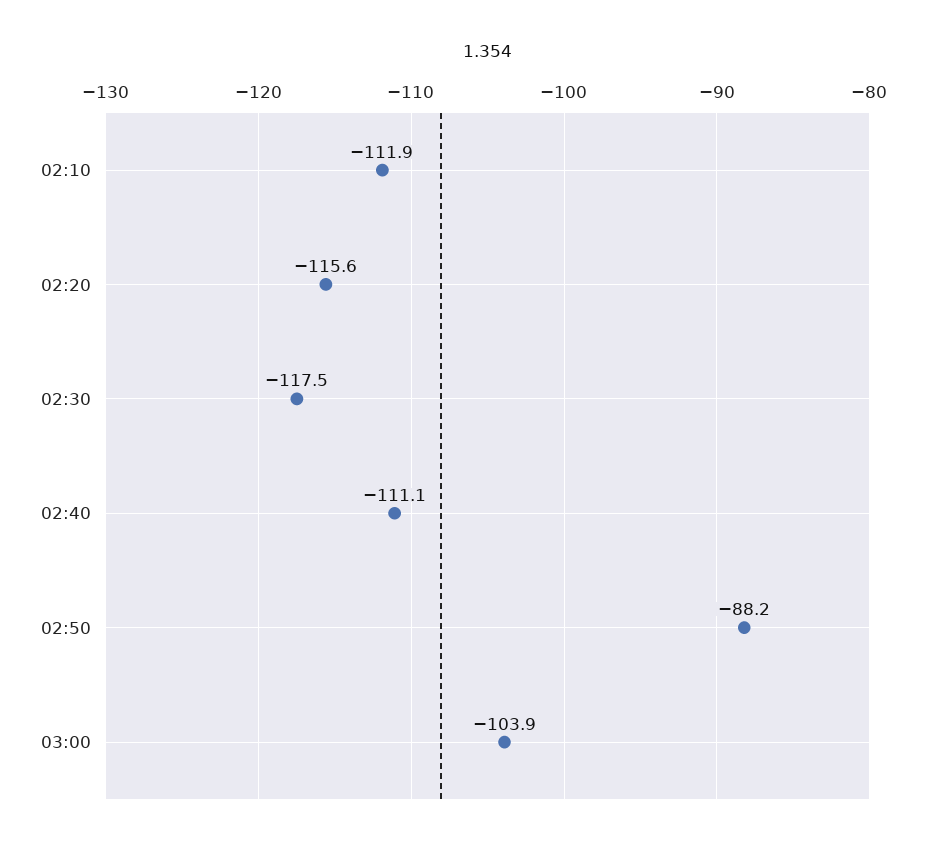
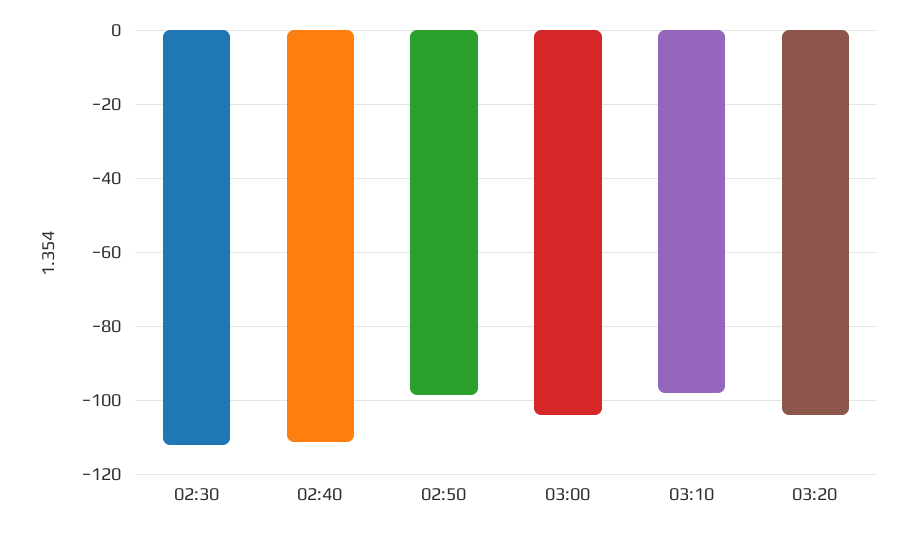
02:10: -111.9 -> none
02:20: -115.6 -> none
02:30: -117.5 -> -112
02:50: -88.2 -> -98
03:10: none -> -98
03:20: none -> -104

